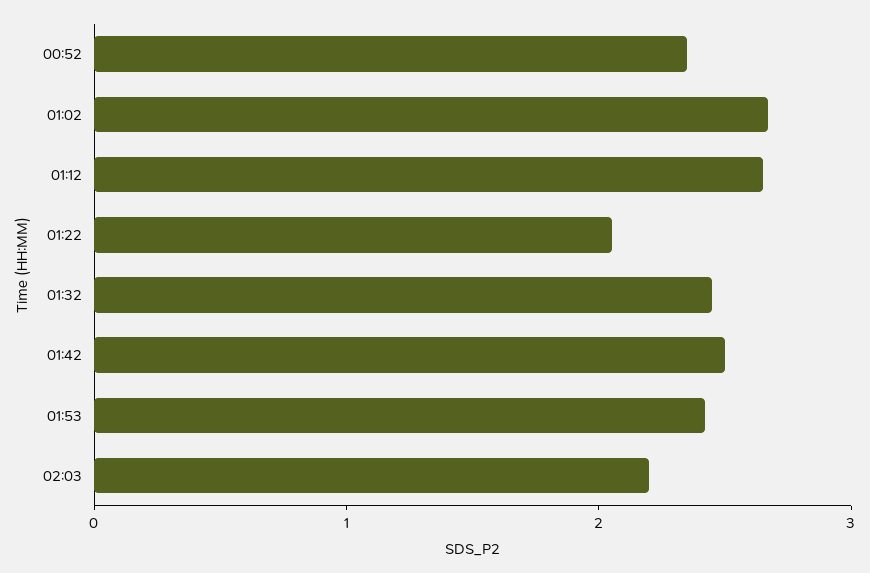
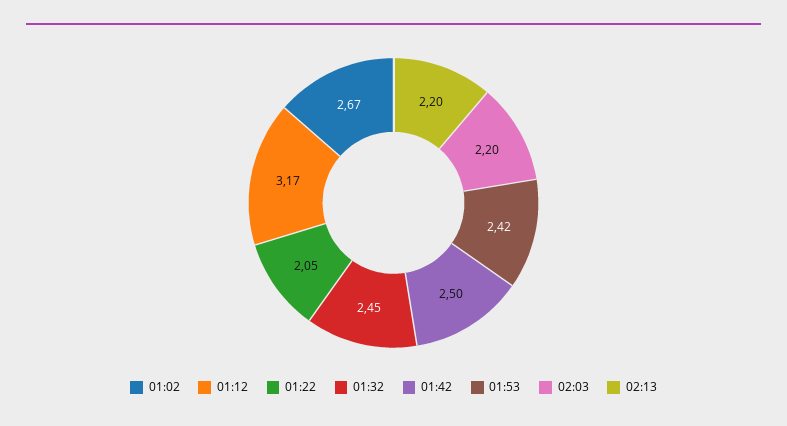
00:52: 2.4 -> none
01:12: 2.6 -> 3.17
02:13: none -> 2.2

